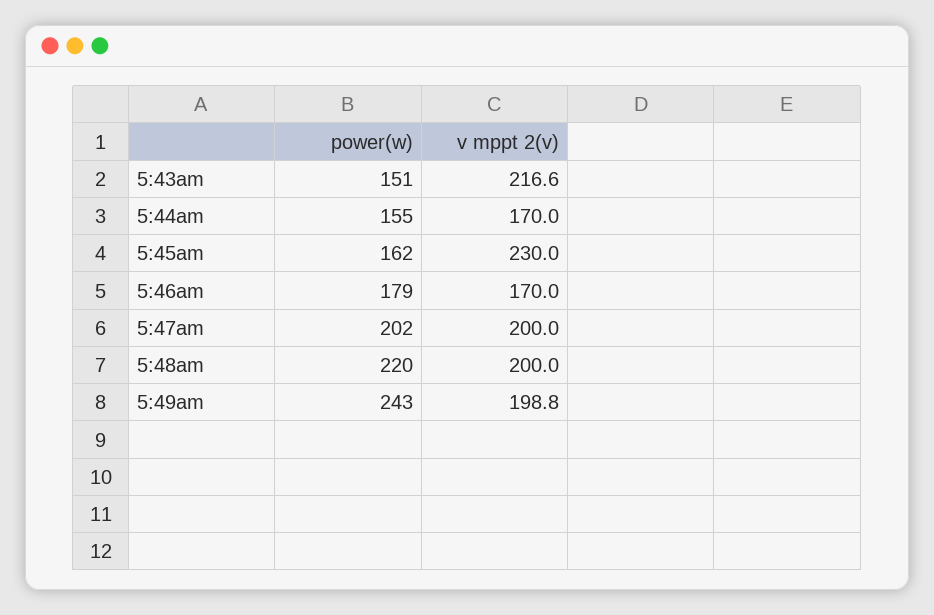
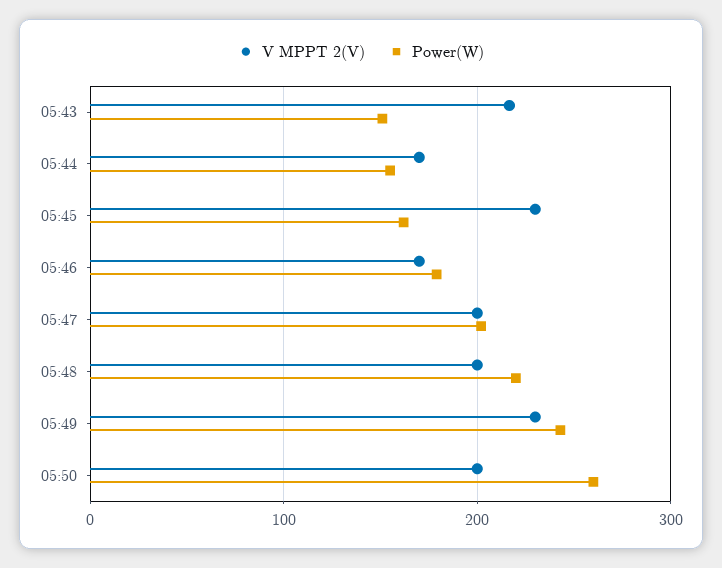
v mppt 2(v), 5:49am: 198.8 -> 230
v mppt 2(v), 05:50: none -> 200
power(w), 05:50: none -> 260

